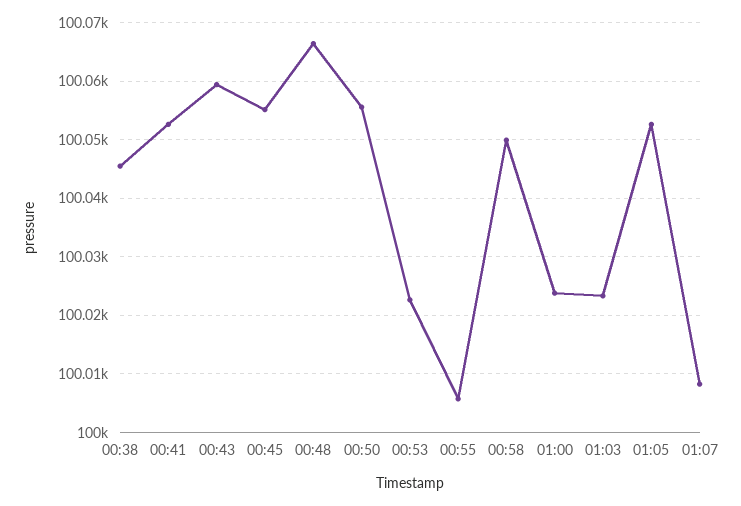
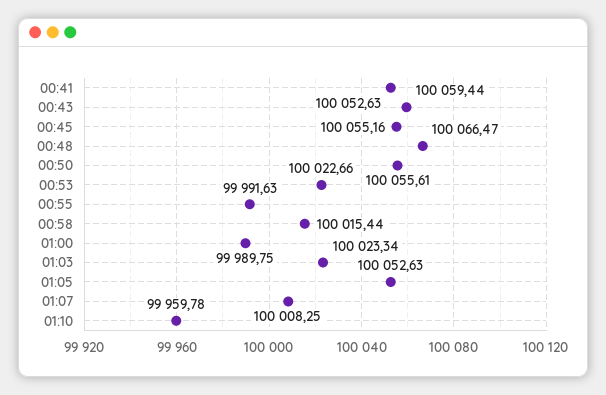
00:38: 100046 -> none
00:55: 100006 -> 99991.63
00:58: 100050 -> 100015.44
01:00: 100024 -> 99989.75
01:10: none -> 99959.78

